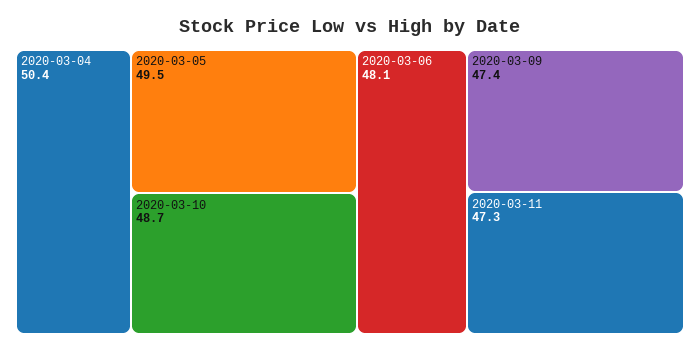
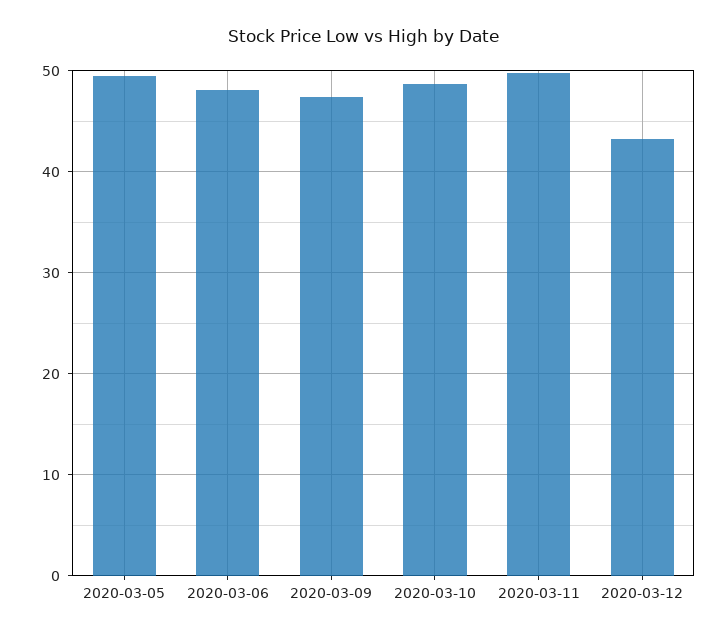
2020-03-04: 50.4 -> none
2020-03-11: 47.3 -> 50
2020-03-12: none -> 43

